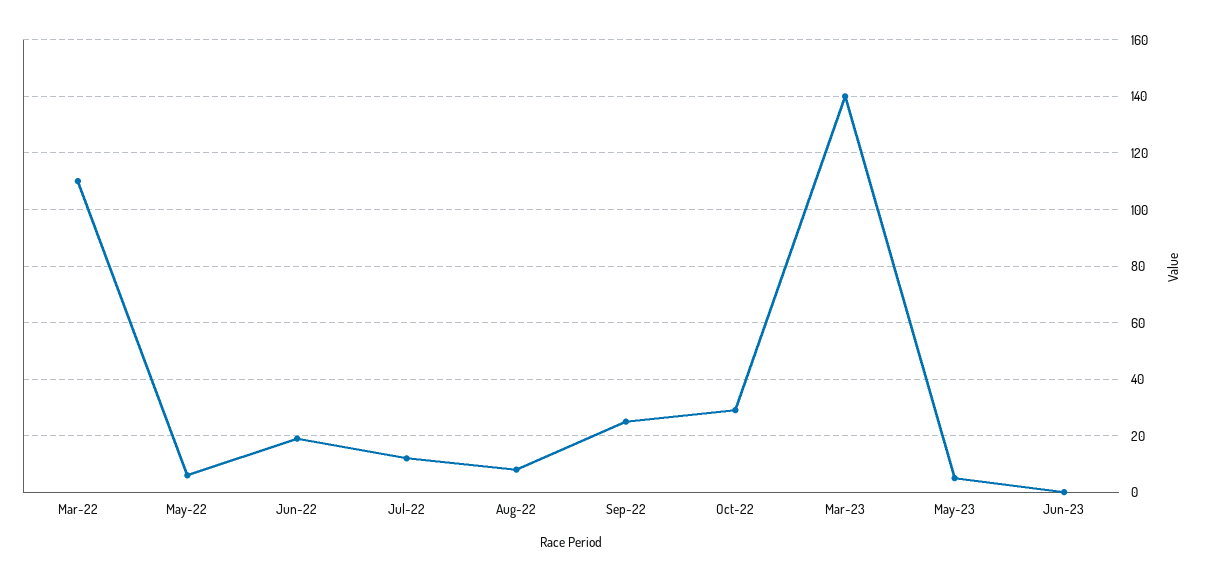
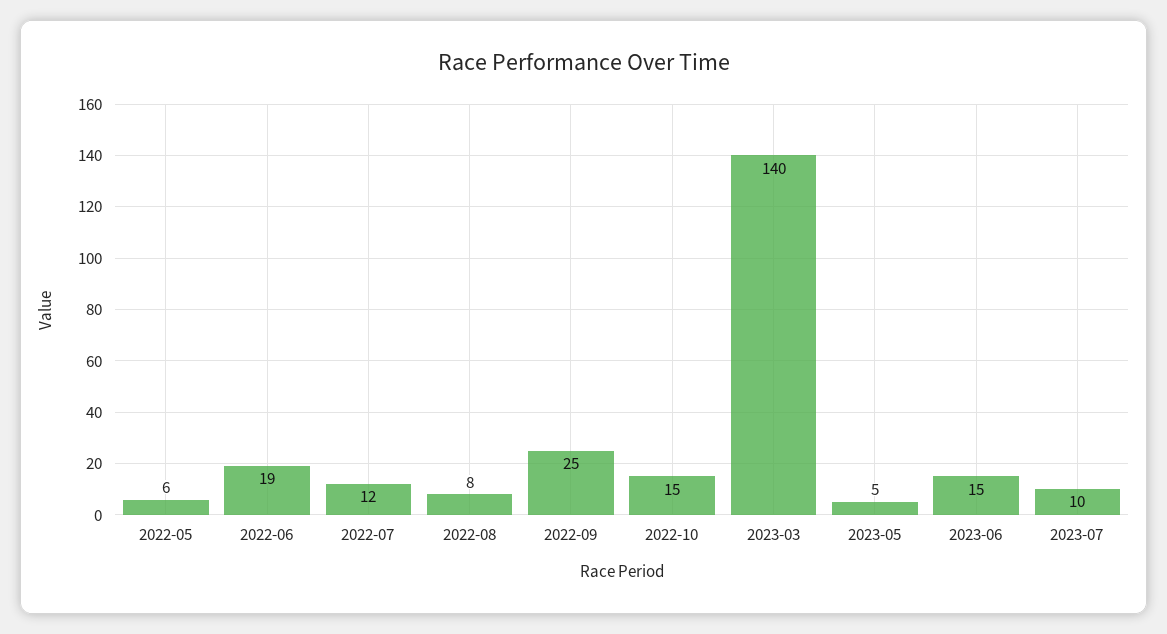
Mar-22: 110 -> none
Oct-22: 30 -> 15
Jun-23: 0 -> 15
2023-07: none -> 10

